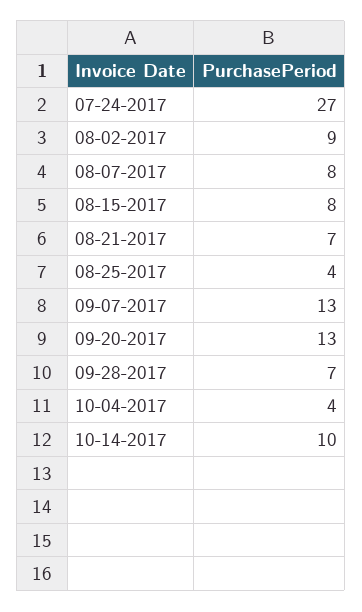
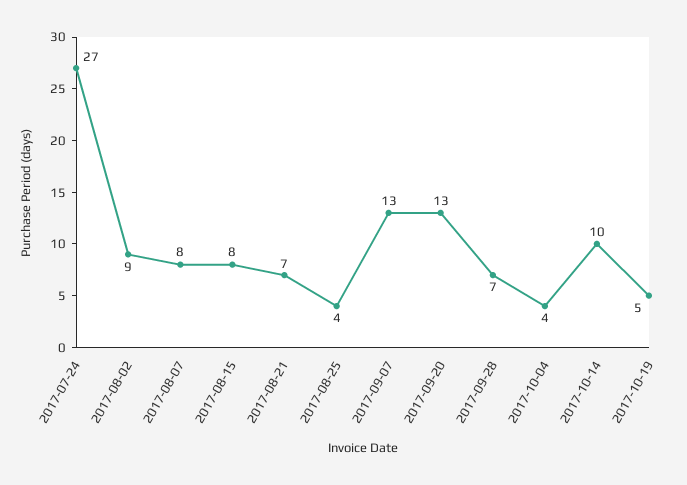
2017-10-19: none -> 5

